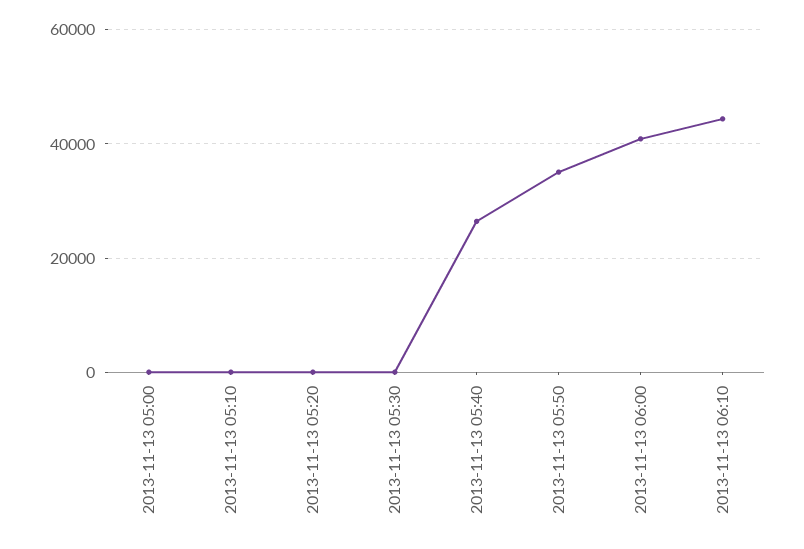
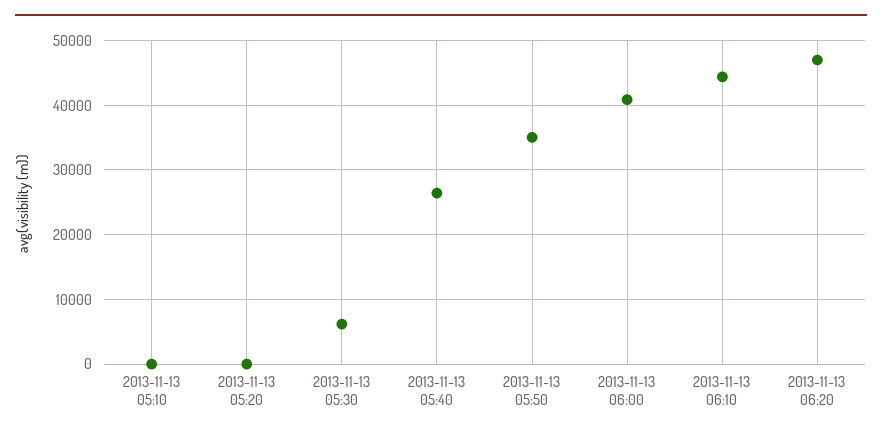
2013-11-13 05:00: 0 -> none
2013-11-13 05:30: 0 -> 6000
2013-11-13 06:20: none -> 47000

